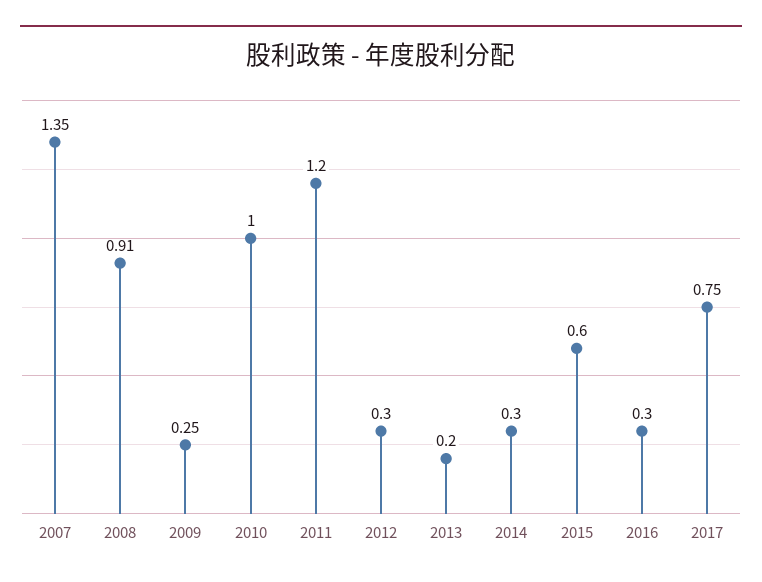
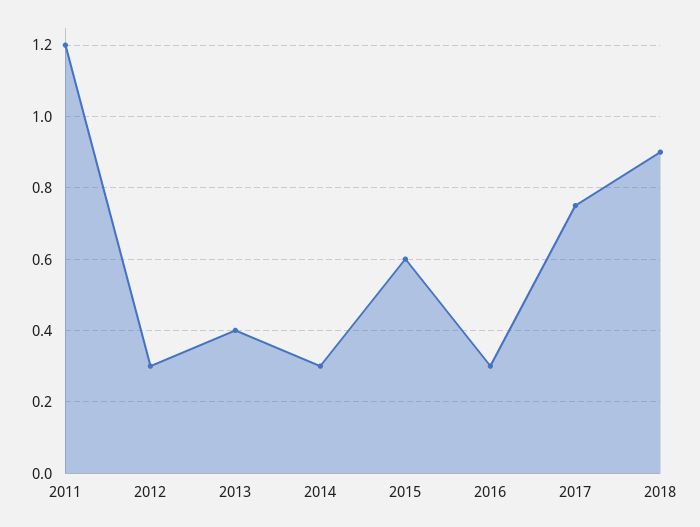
2007: 1.35 -> none
2008: 0.91 -> none
2009: 0.25 -> none
2010: 1 -> none
2013: 0.2 -> 0.4
2018: none -> 0.9

